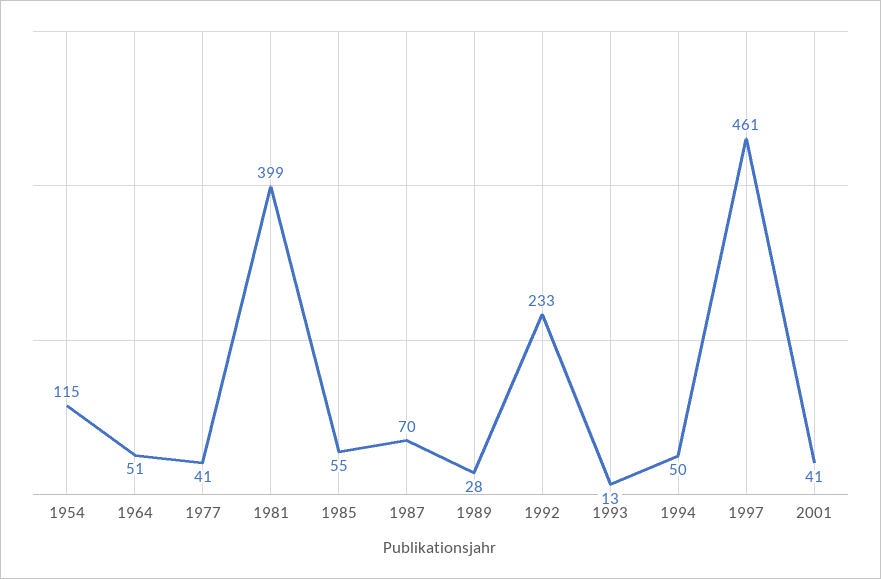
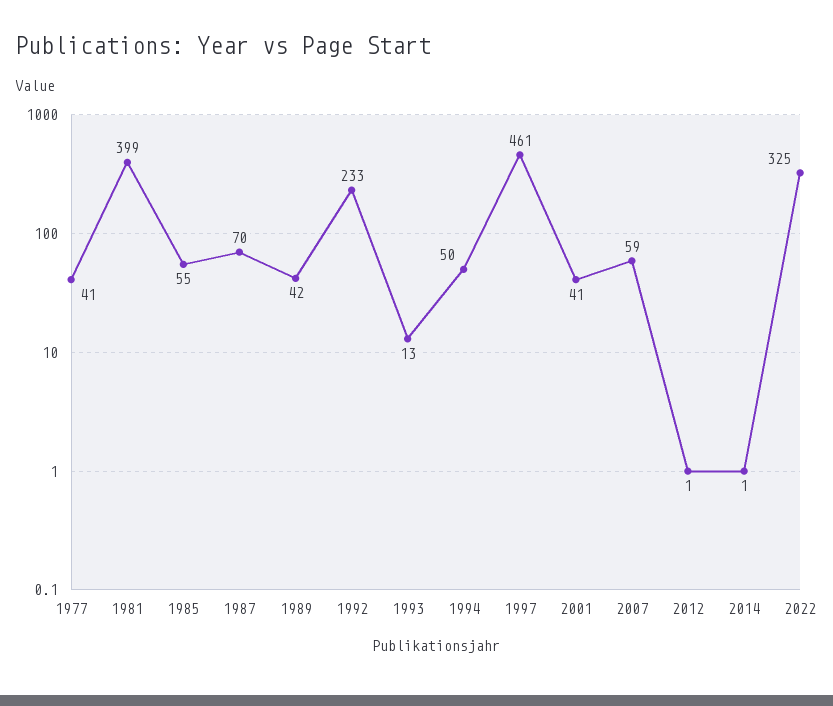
1954: 115 -> none
1964: 51 -> none
1989: 28 -> 42
2007: none -> 59
2012: none -> 1
2014: none -> 1
2022: none -> 325

